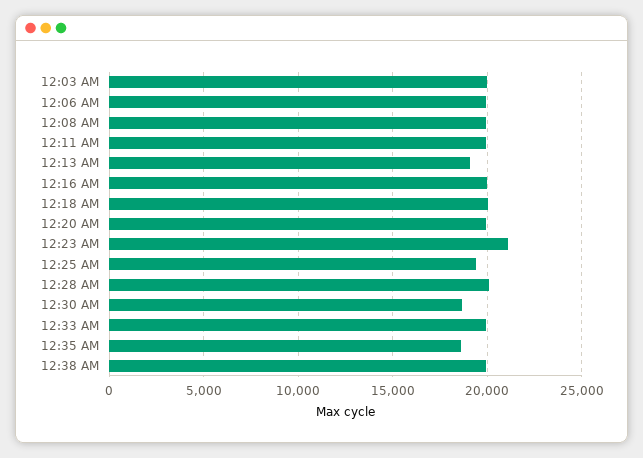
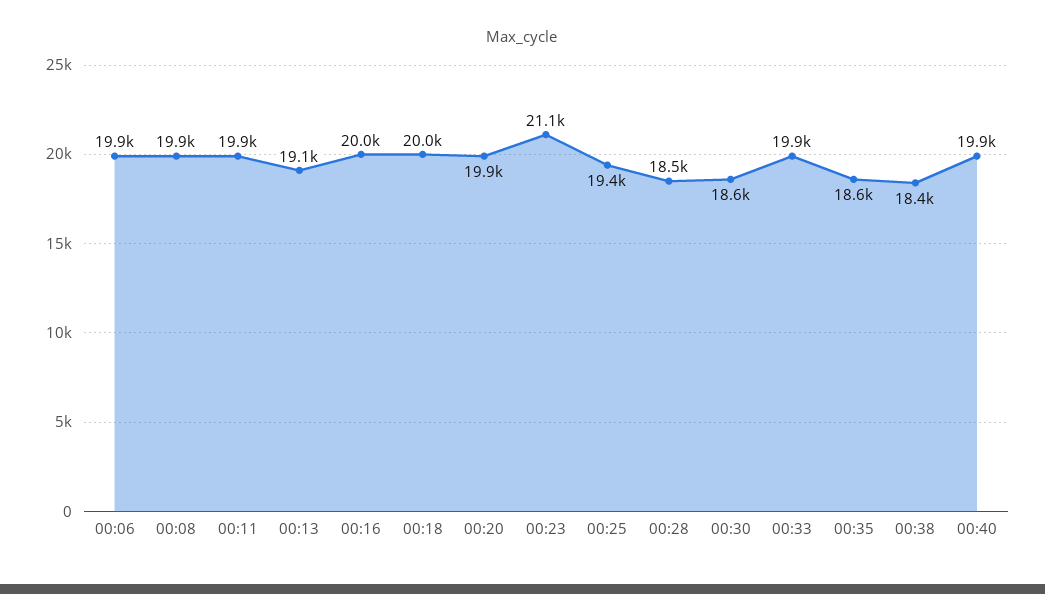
12:03 AM: 20000 -> none
12:28 AM: 20000 -> 18500
12:38 AM: 20000 -> 18400
00:40: none -> 19900

